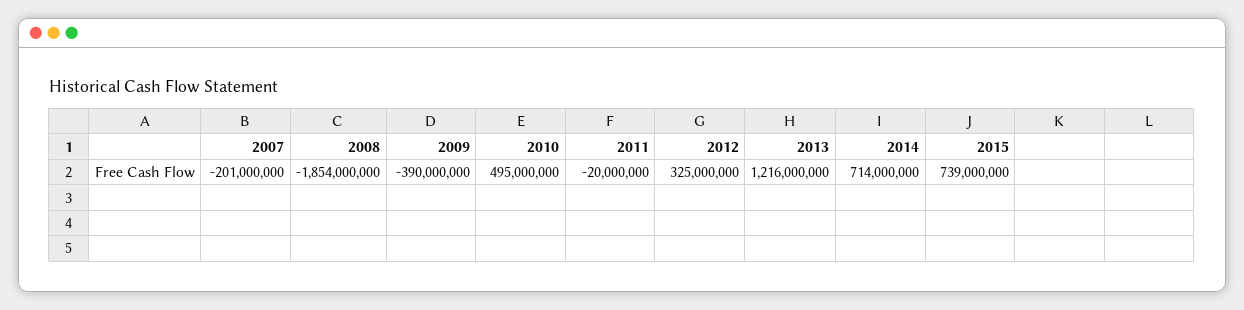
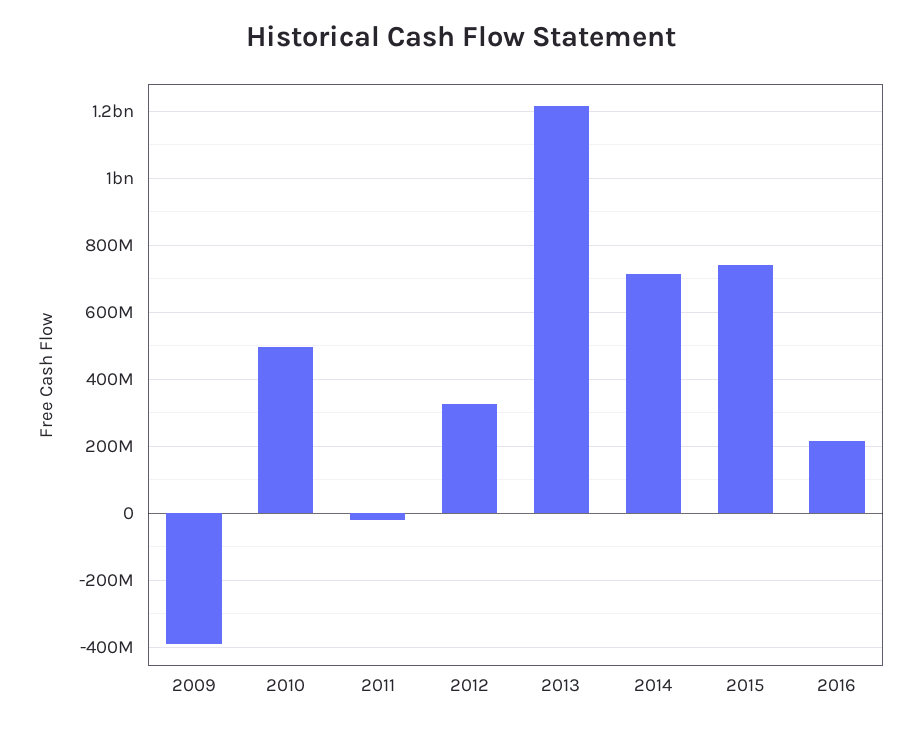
2007: -201000000 -> none
2008: -1854000000 -> none
2016: none -> 220000000

